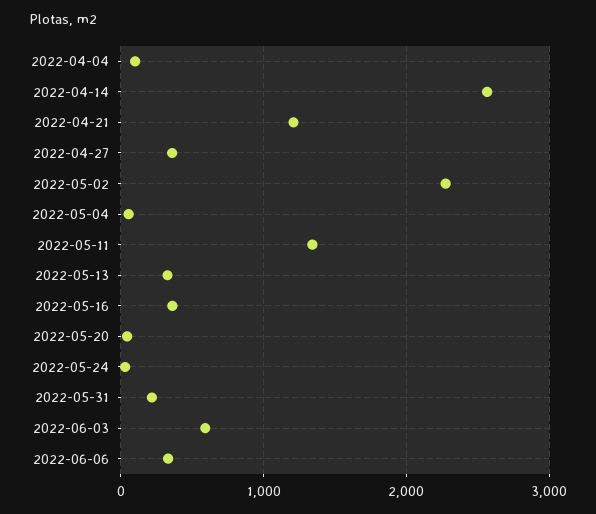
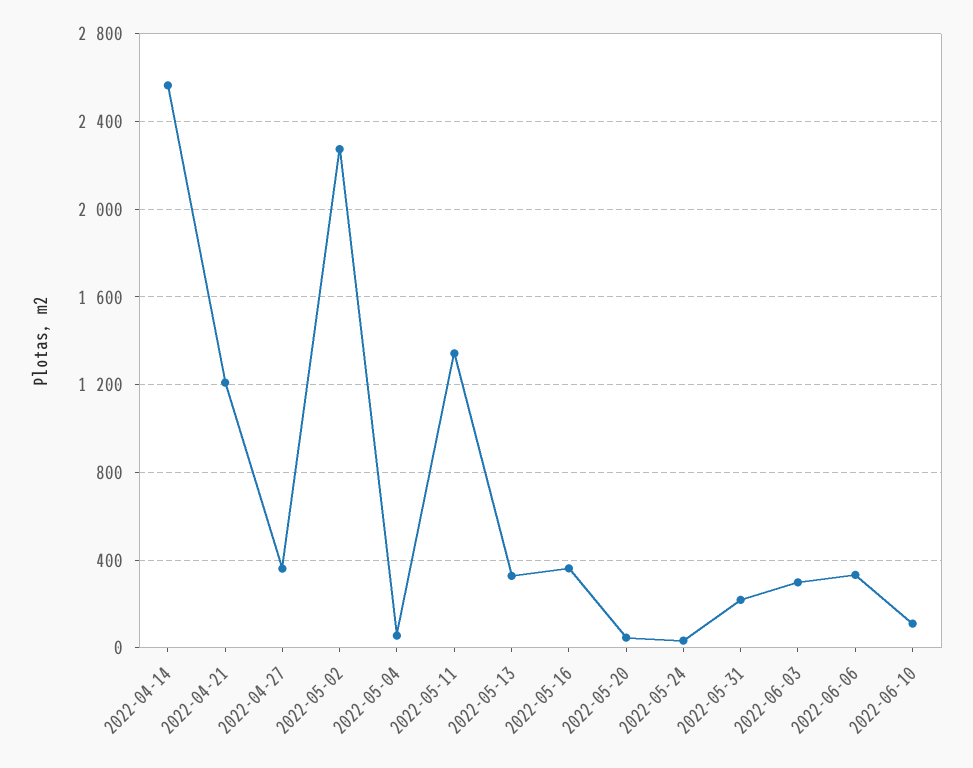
2022-04-04: 100 -> none
2022-06-03: 600 -> 300
2022-06-10: none -> 100

